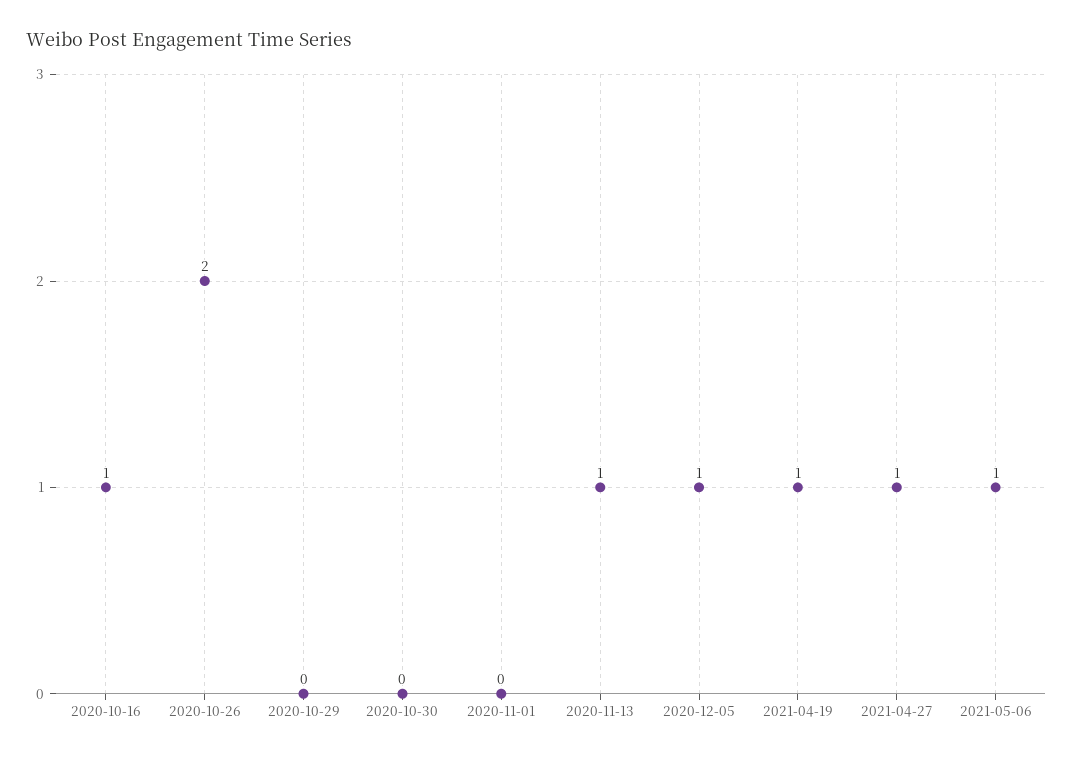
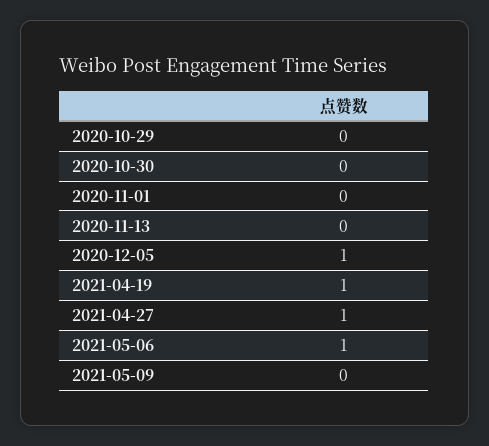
2020-10-16: 1 -> none
2020-10-26: 2 -> none
2020-11-13: 1 -> 0
2021-05-09: none -> 0

